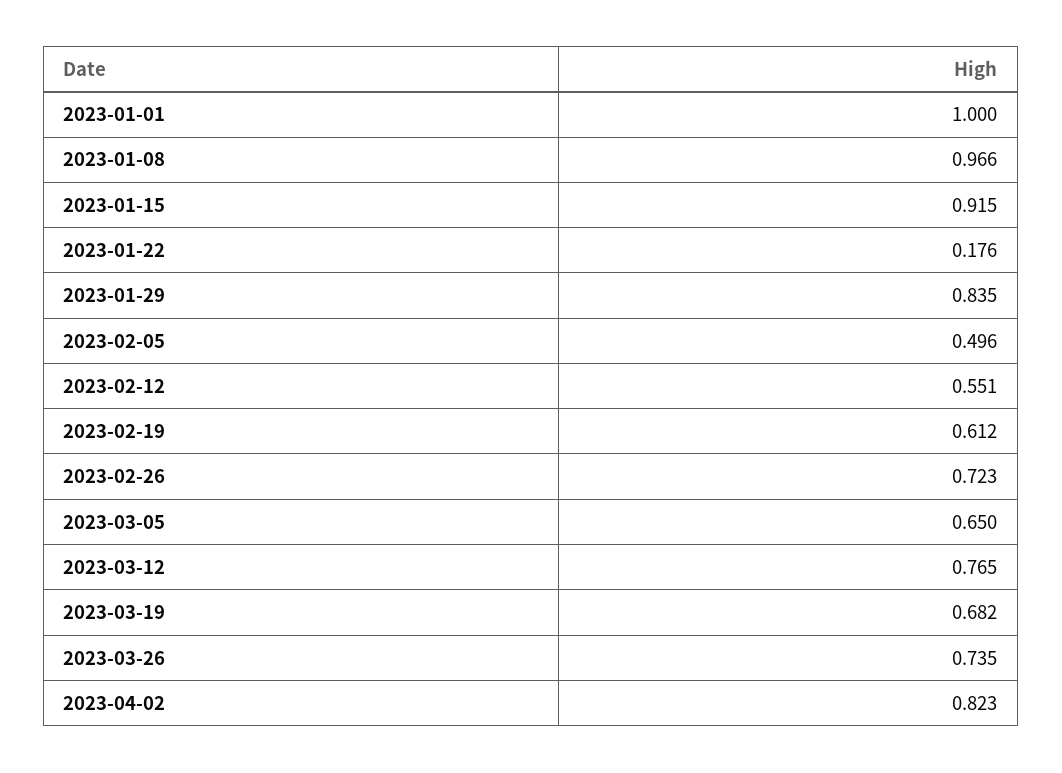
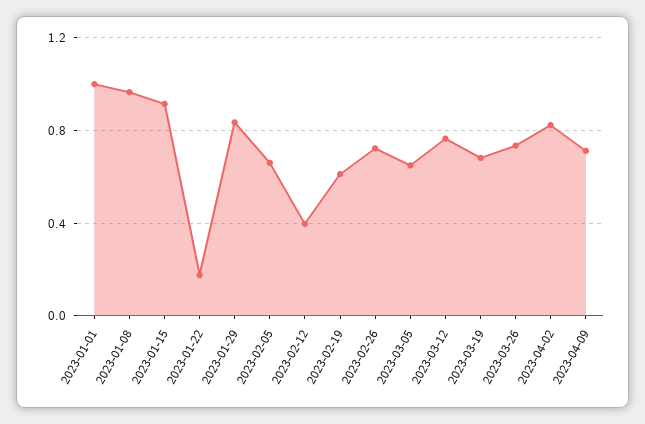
2023-02-05: 0.496 -> 0.65
2023-02-12: 0.551 -> 0.4
2023-04-09: none -> 0.7

